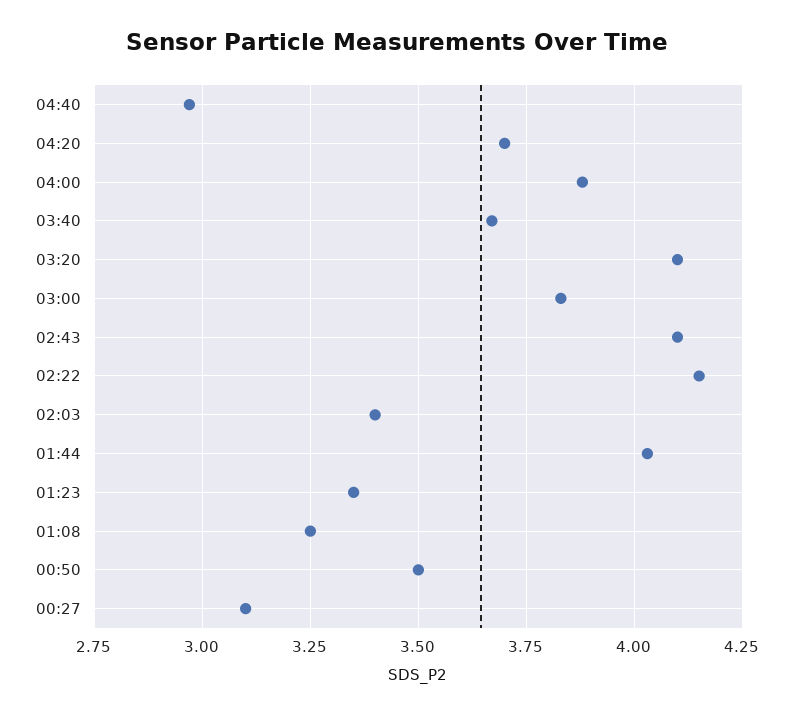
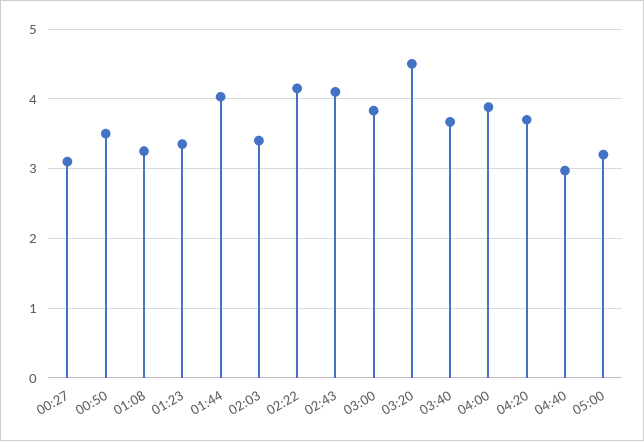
03:20: 4.1 -> 4.5
05:00: none -> 3.2

